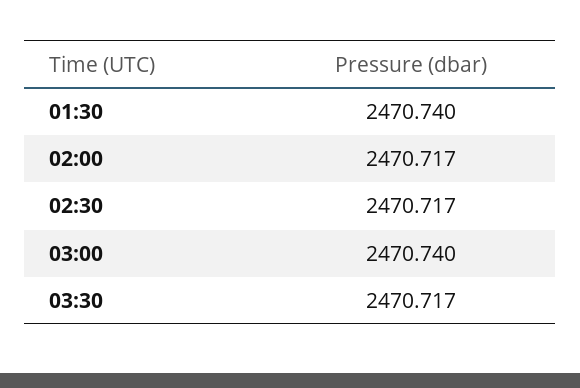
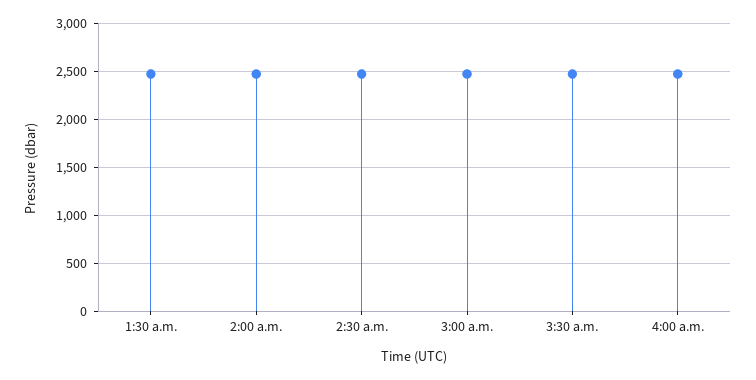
4:00 a.m.: none -> 2500

